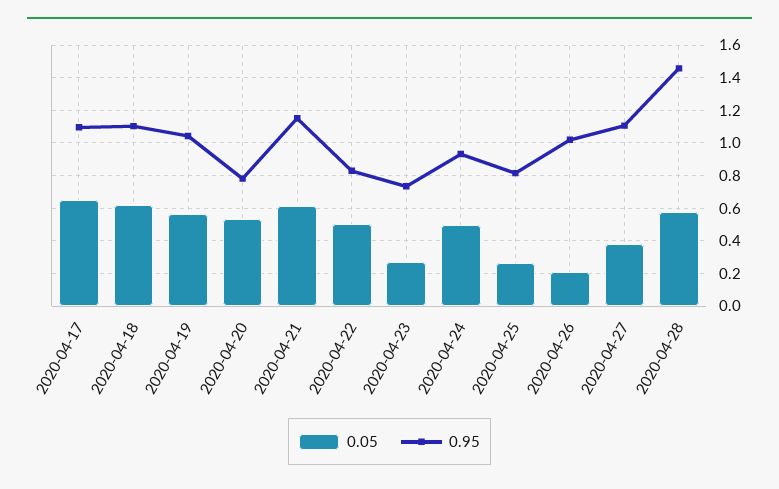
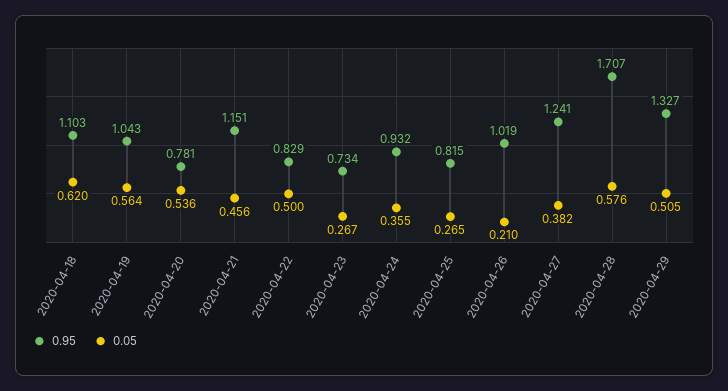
0.05, 2020-04-17: 0.65 -> none
0.95, 2020-04-17: 1.1 -> none
0.05, 2020-04-21: 0.6 -> 0.456
0.05, 2020-04-24: 0.5 -> 0.355
0.95, 2020-04-27: 1.1 -> 1.241
0.95, 2020-04-28: 1.45 -> 1.707
0.95, 2020-04-29: none -> 1.327
0.05, 2020-04-29: none -> 0.505

